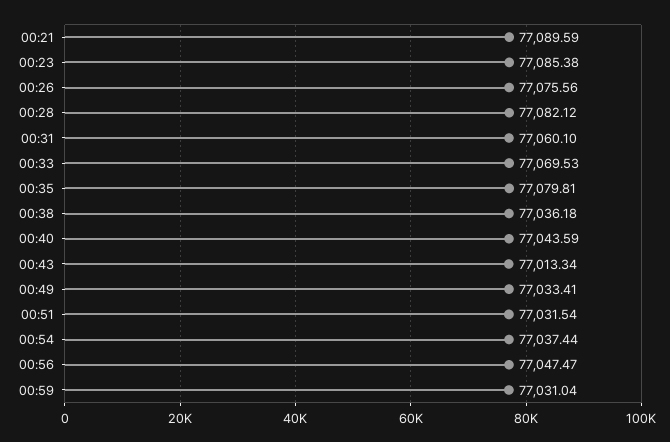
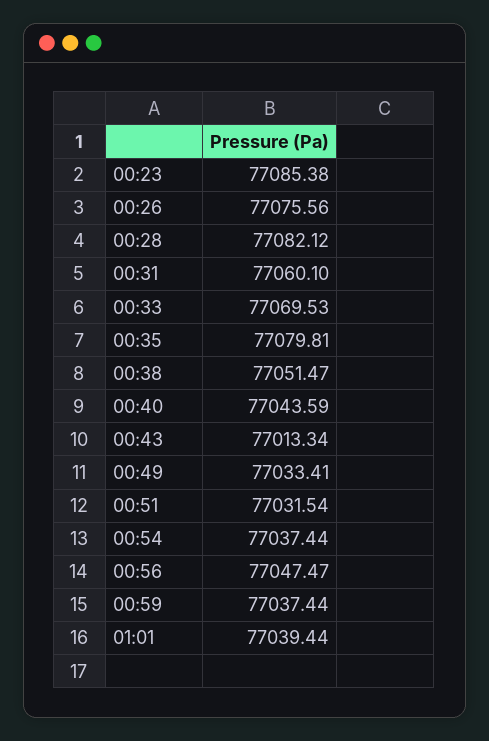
00:21: 77089.59 -> none
00:38: 77036.18 -> 77051.47
00:59: 77031.04 -> 77037.44
01:01: none -> 77039.44

